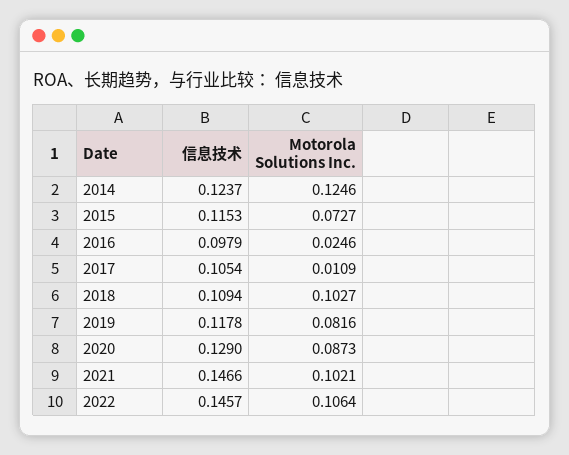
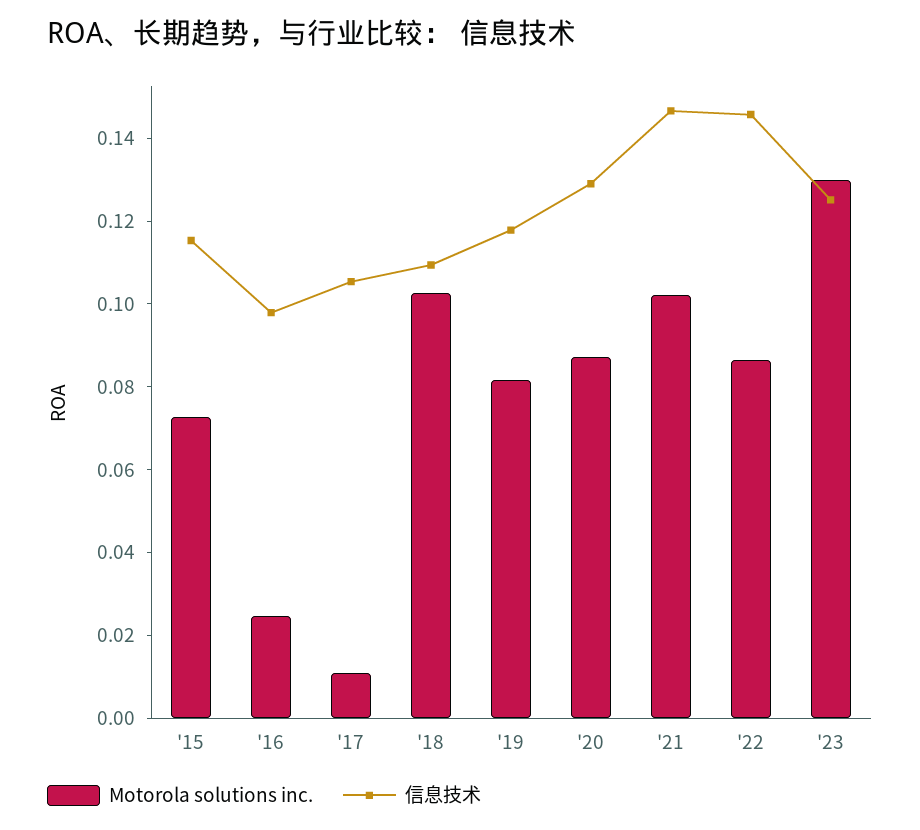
信息技术, 2014: 0.1237 -> none
Motorola Solutions Inc., 2014: 0.1246 -> none
Motorola Solutions Inc., 2022: 0.1064 -> 0.085
Motorola Solutions Inc., '23: none -> 0.13
信息技术, '23: none -> 0.125

